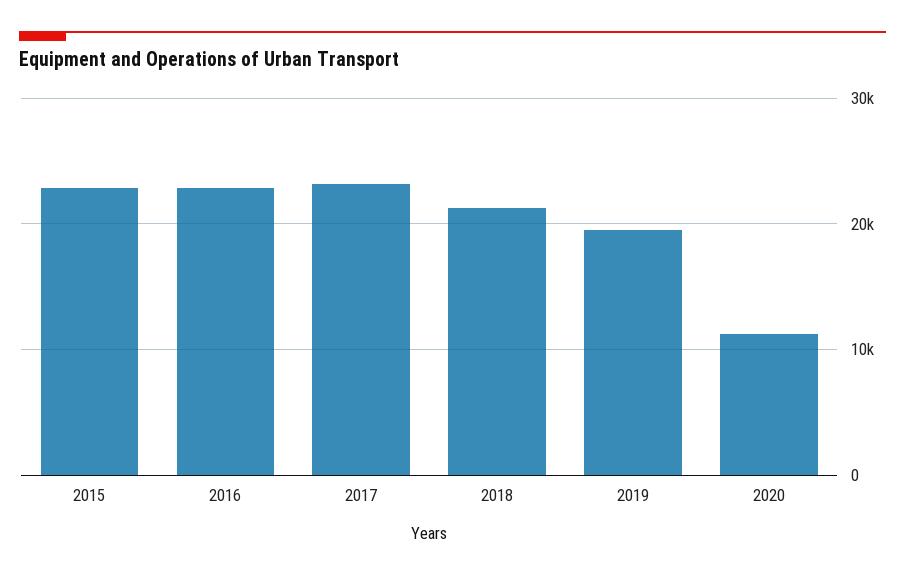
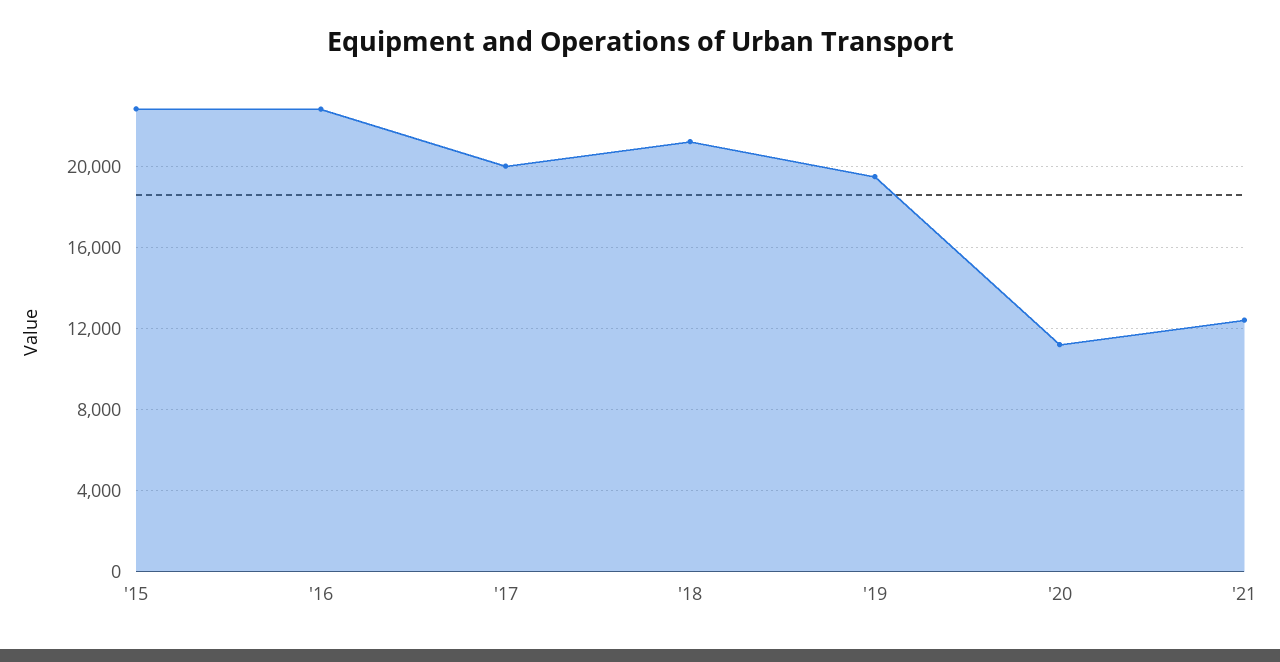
2017: 23000 -> 20000
'21: none -> 12500

